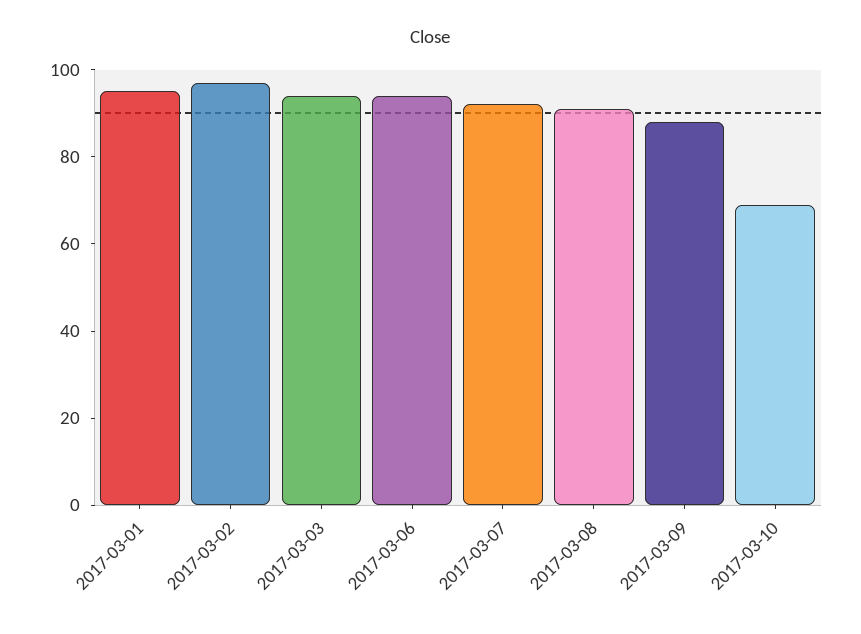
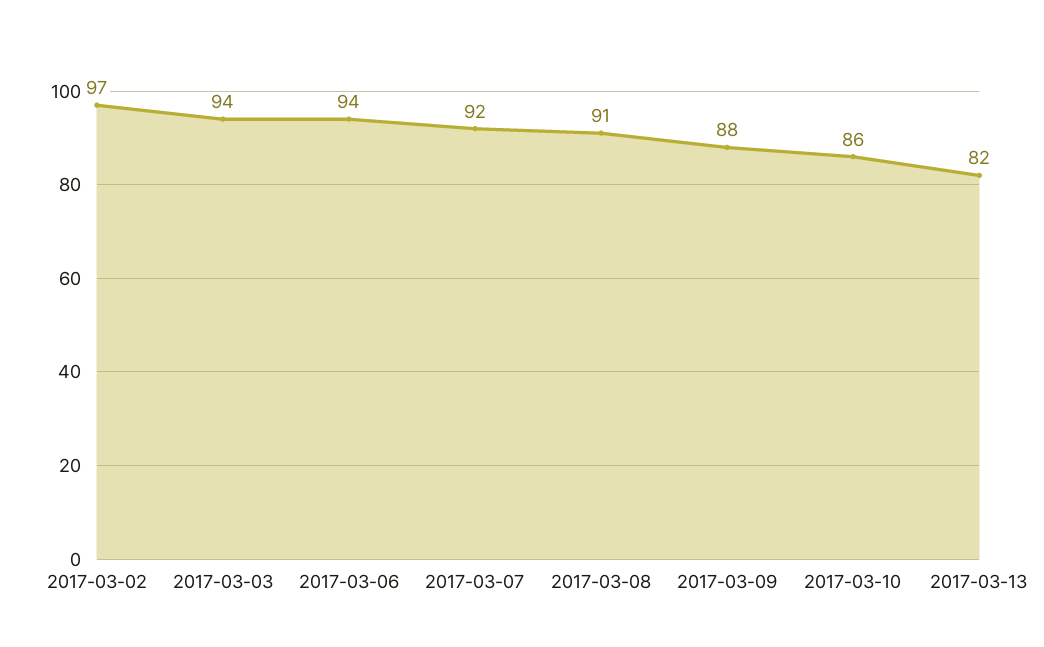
2017-03-01: 95 -> none
2017-03-10: 70 -> 86
2017-03-13: none -> 82

